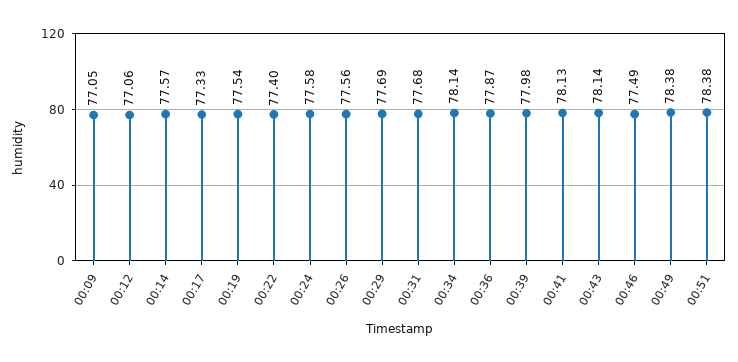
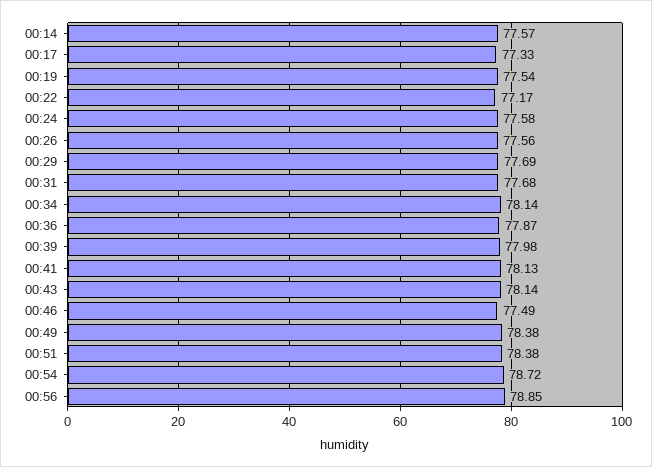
00:09: 77.05 -> none
00:12: 77.06 -> none
00:22: 77.4 -> 77.17
00:54: none -> 78.72
00:56: none -> 78.85

